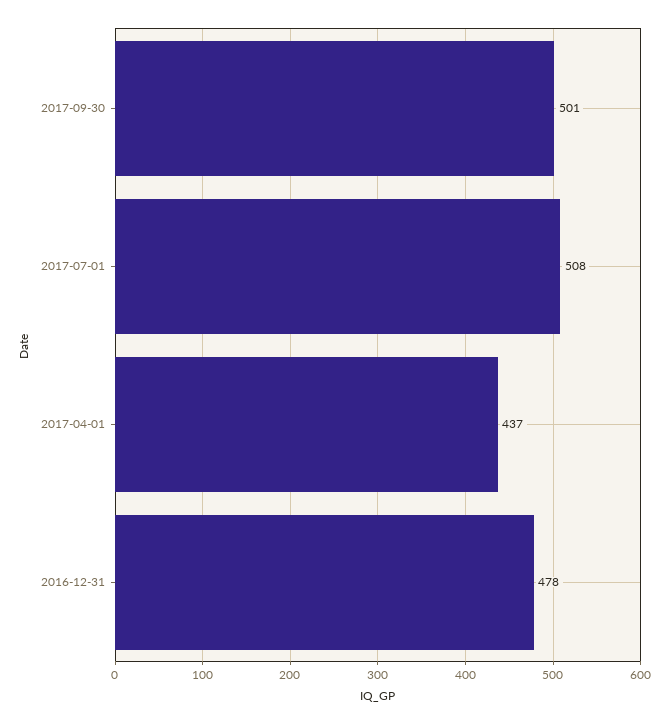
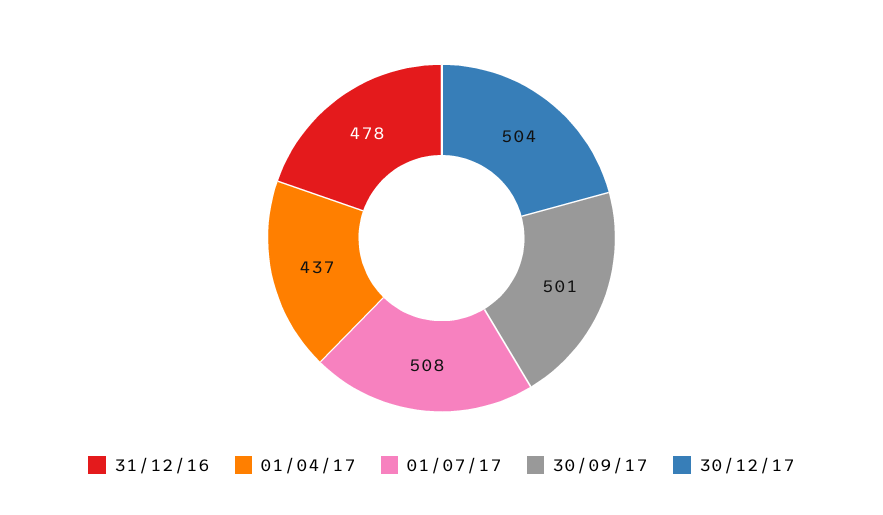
30/12/17: none -> 504

